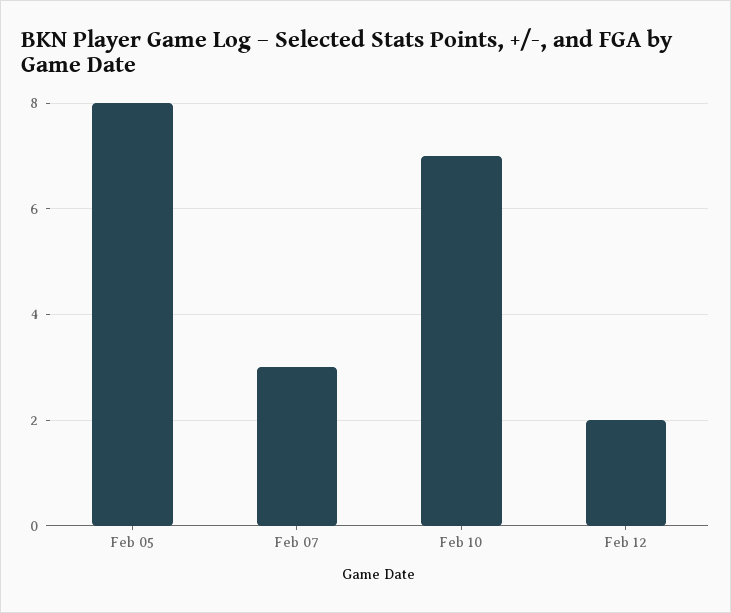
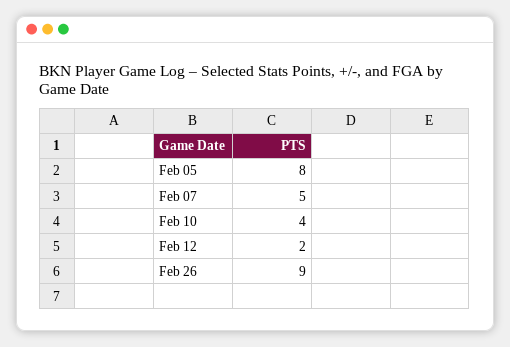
Feb 07: 3 -> 5
Feb 10: 7 -> 4
Feb 26: none -> 9

